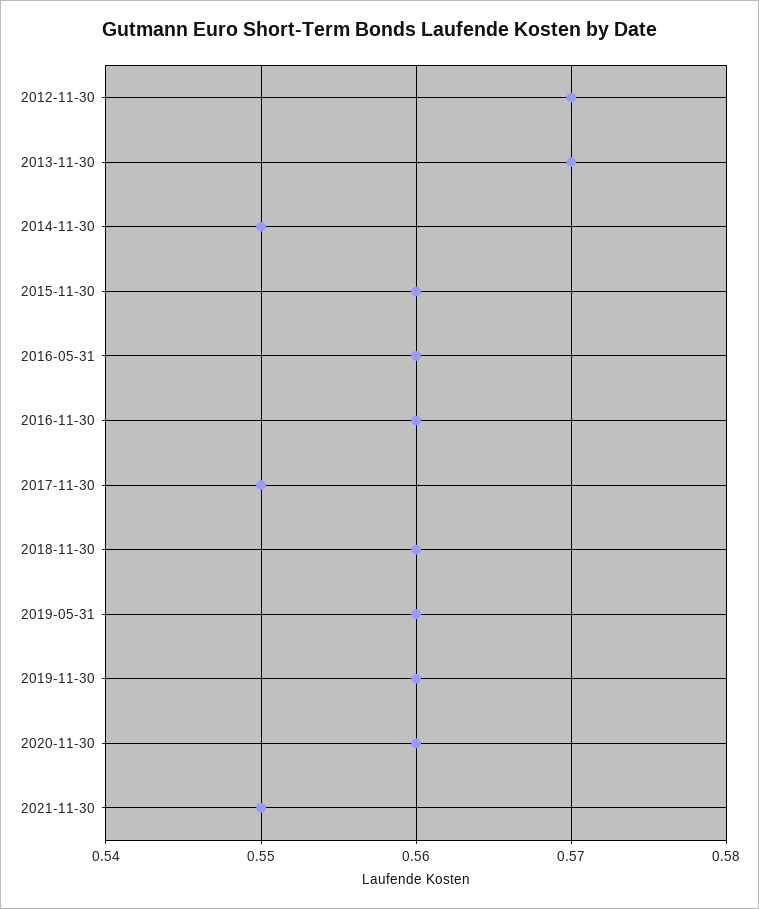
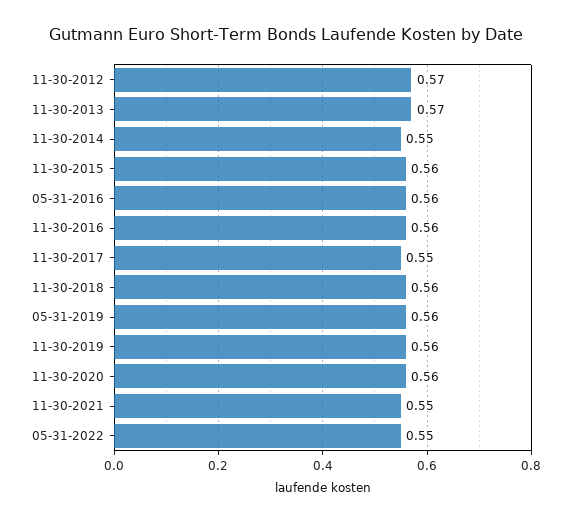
05-31-2022: none -> 0.55

